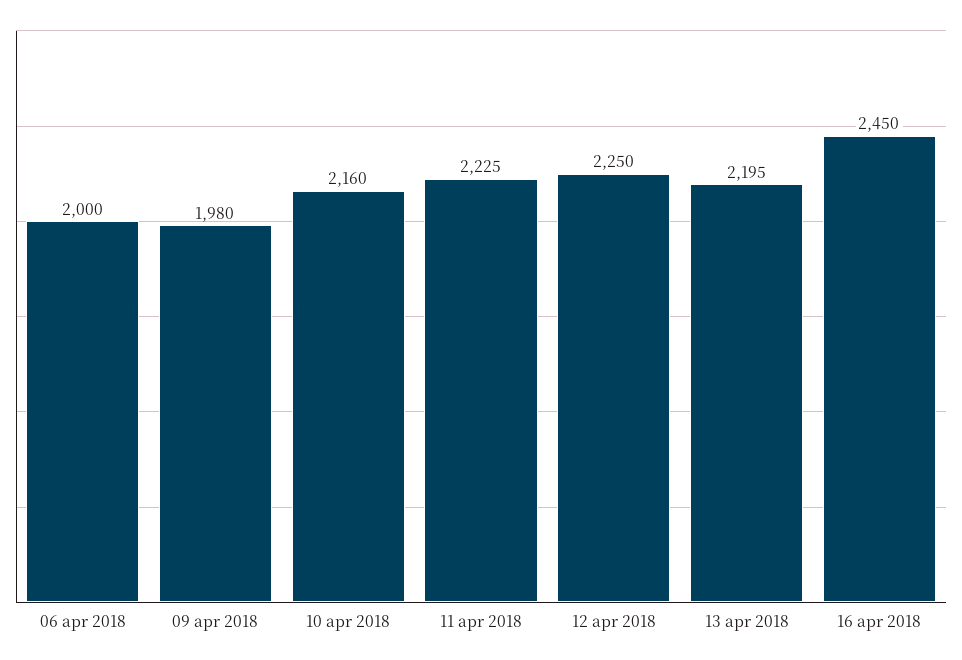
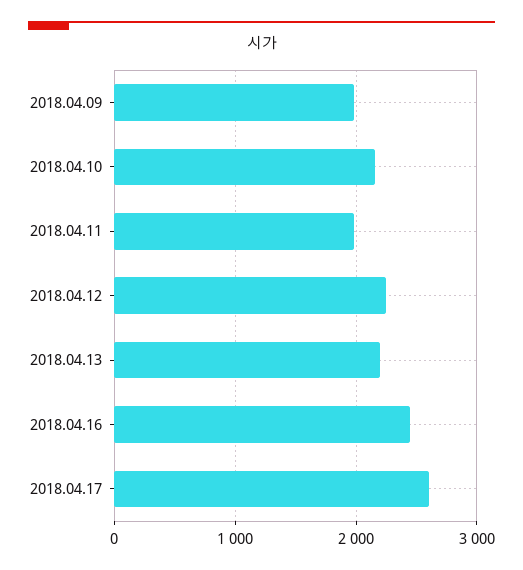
06 apr 2018: 2000 -> none
11 apr 2018: 2225 -> 2000
2018.04.17: none -> 2600

